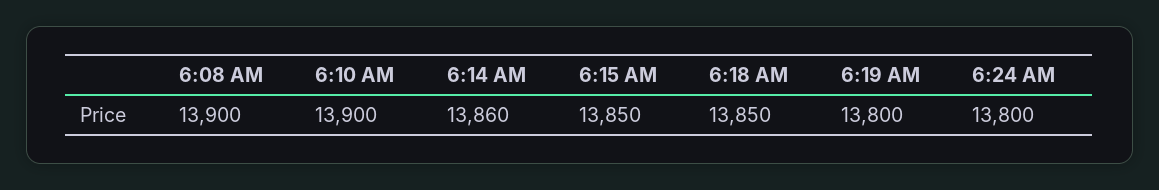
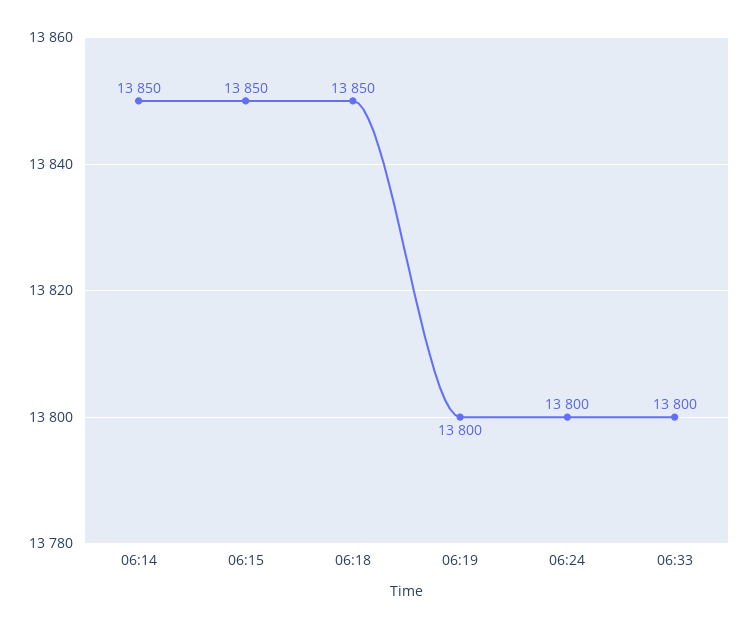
6:08 AM: 13900 -> none
6:10 AM: 13900 -> none
6:14 AM: 13860 -> 13850
06:33: none -> 13800

